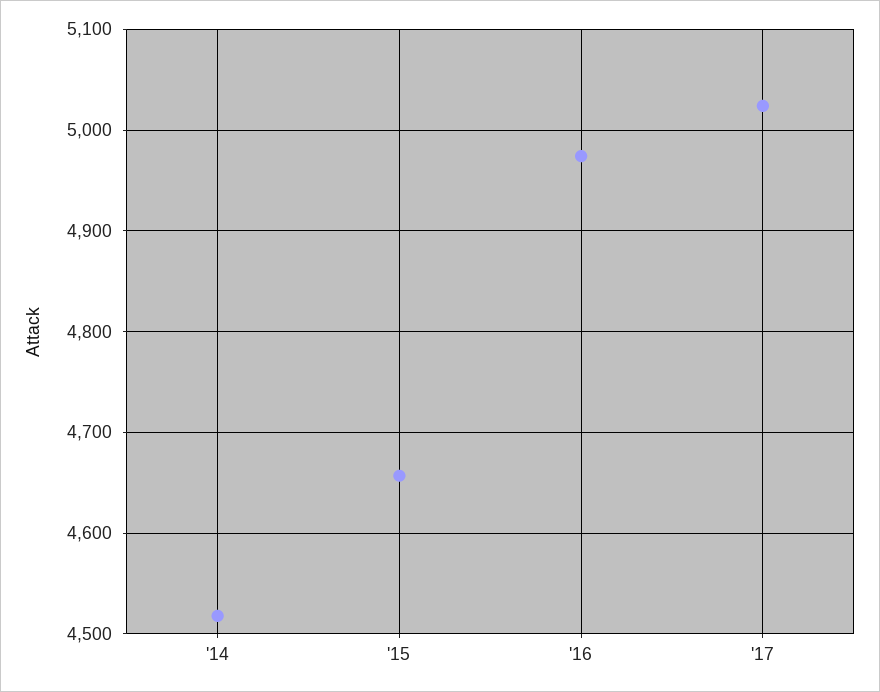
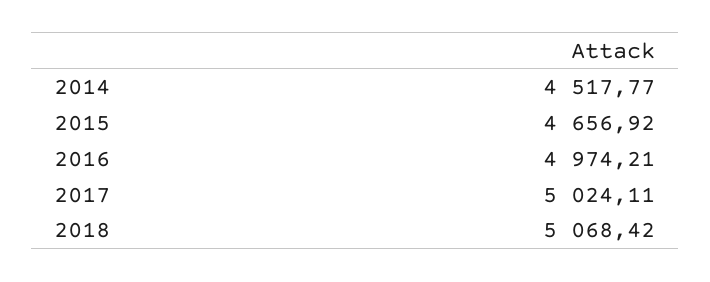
2018: none -> 5068.42

